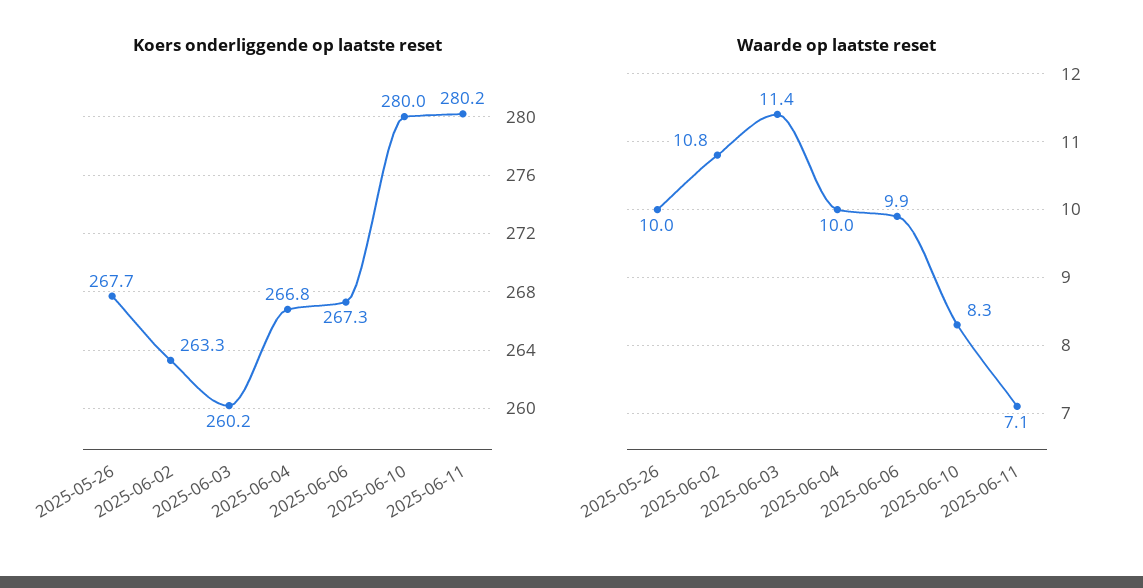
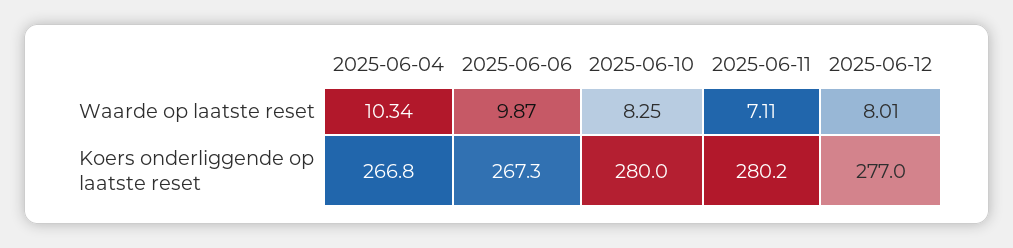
Koers onderliggende op laatste reset, 2025-05-26: 267.7 -> none
Koers onderliggende op laatste reset, 2025-06-02: 263.3 -> none
Koers onderliggende op laatste reset, 2025-06-03: 260.2 -> none
Waarde op laatste reset, 2025-05-26: 10 -> none
Waarde op laatste reset, 2025-06-02: 10.8 -> none
Waarde op laatste reset, 2025-06-03: 11.4 -> none
Waarde op laatste reset, 2025-06-04: 10 -> 10.34
Waarde op laatste reset, 2025-06-12: none -> 8.01
Koers onderliggende op laatste reset, 2025-06-12: none -> 277

